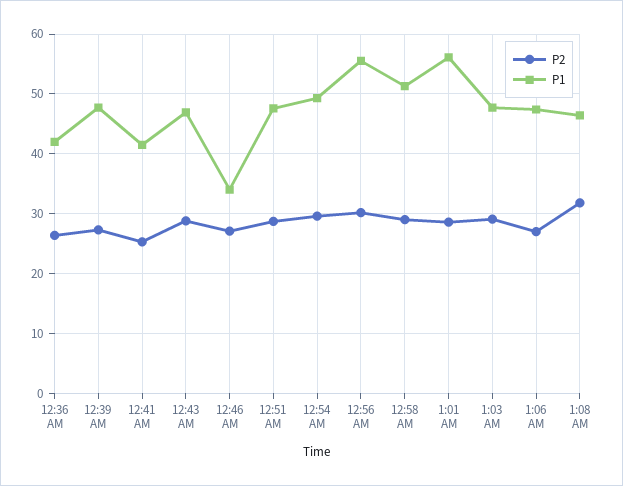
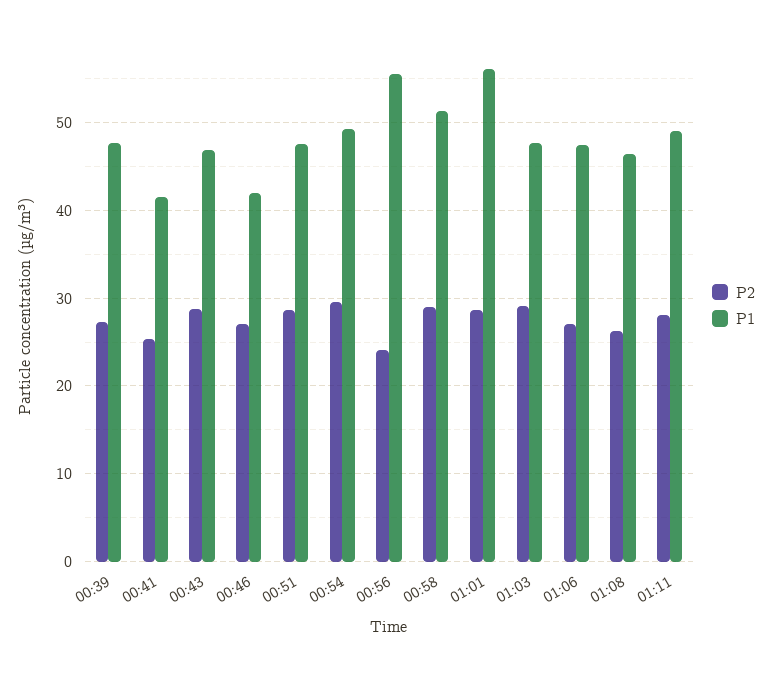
P2, 12:36 AM: 26 -> none
P1, 12:36 AM: 42 -> none
P1, 12:46 AM: 34 -> 42
P2, 12:56 AM: 30 -> 24
P2, 1:08 AM: 32 -> 26
P2, 01:11: none -> 28
P1, 01:11: none -> 49

